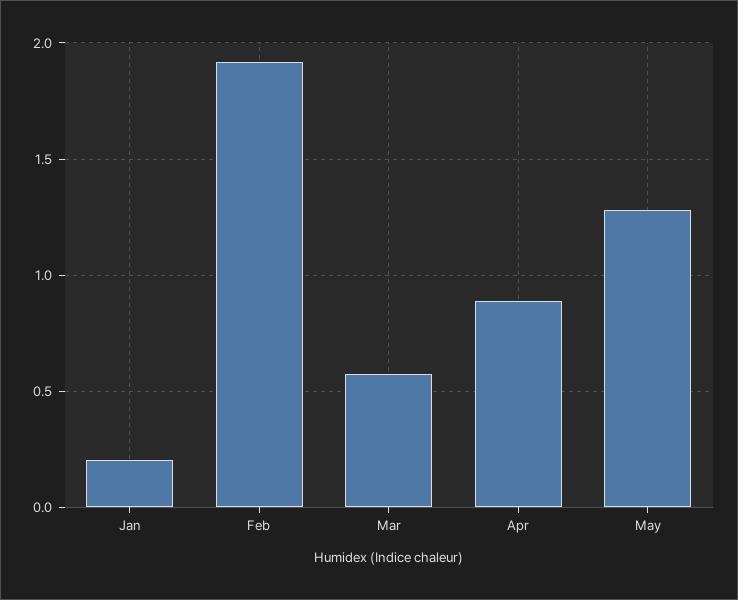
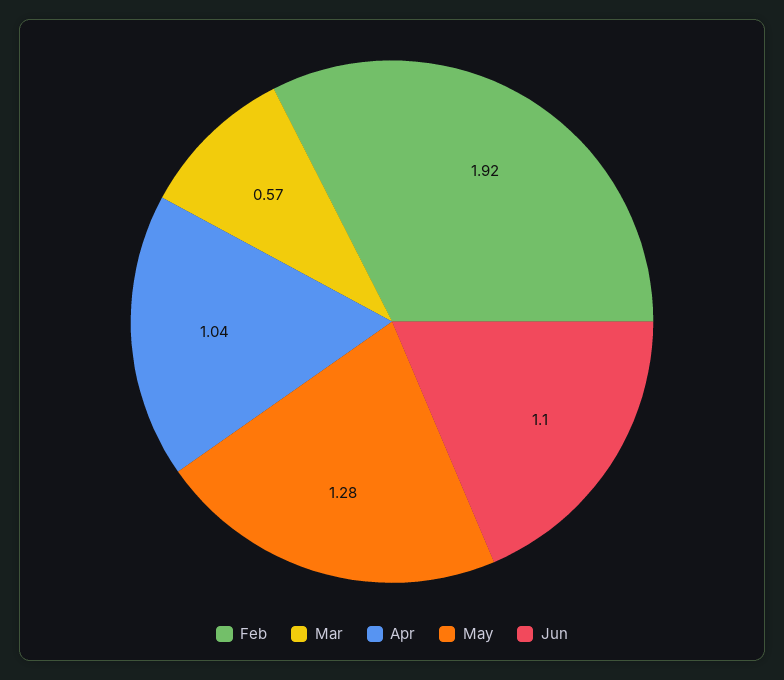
Jan: 0.2 -> none
Apr: 0.9 -> 1.04
Jun: none -> 1.1

